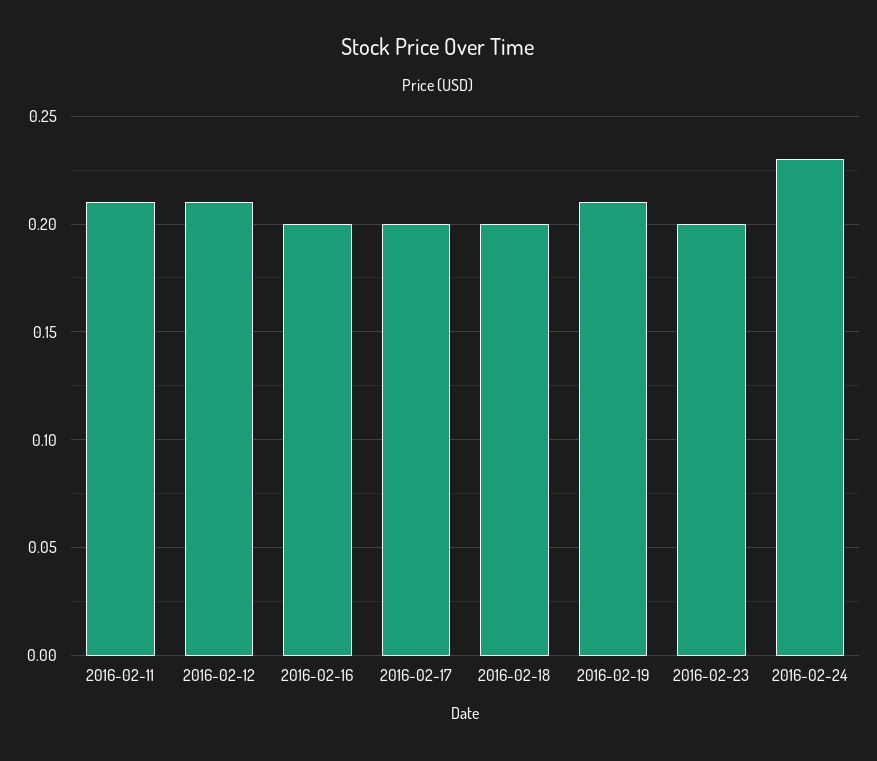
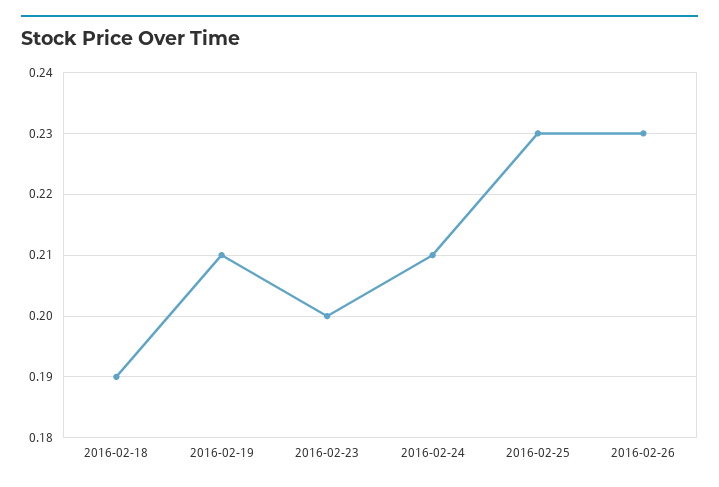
2016-02-11: 0.21 -> none
2016-02-12: 0.21 -> none
2016-02-16: 0.2 -> none
2016-02-17: 0.2 -> none
2016-02-18: 0.2 -> 0.19
2016-02-24: 0.23 -> 0.21
2016-02-25: none -> 0.23
2016-02-26: none -> 0.23

